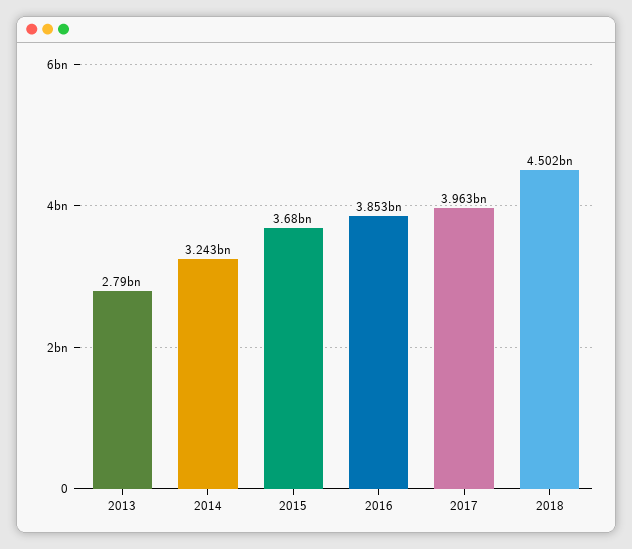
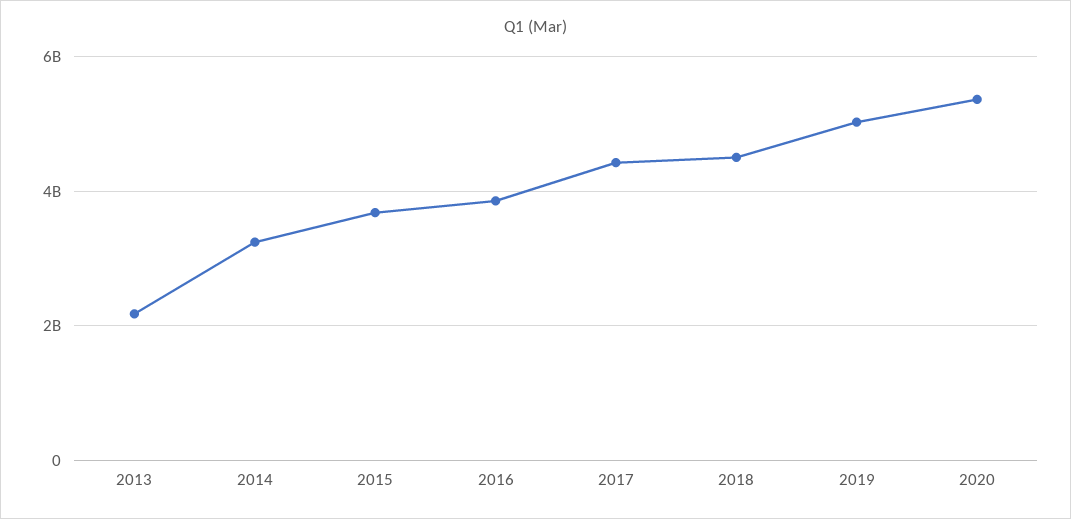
2013: 2790000000 -> 2200000000
2017: 3963000000 -> 4400000000
2019: none -> 5000000000
2020: none -> 5400000000

